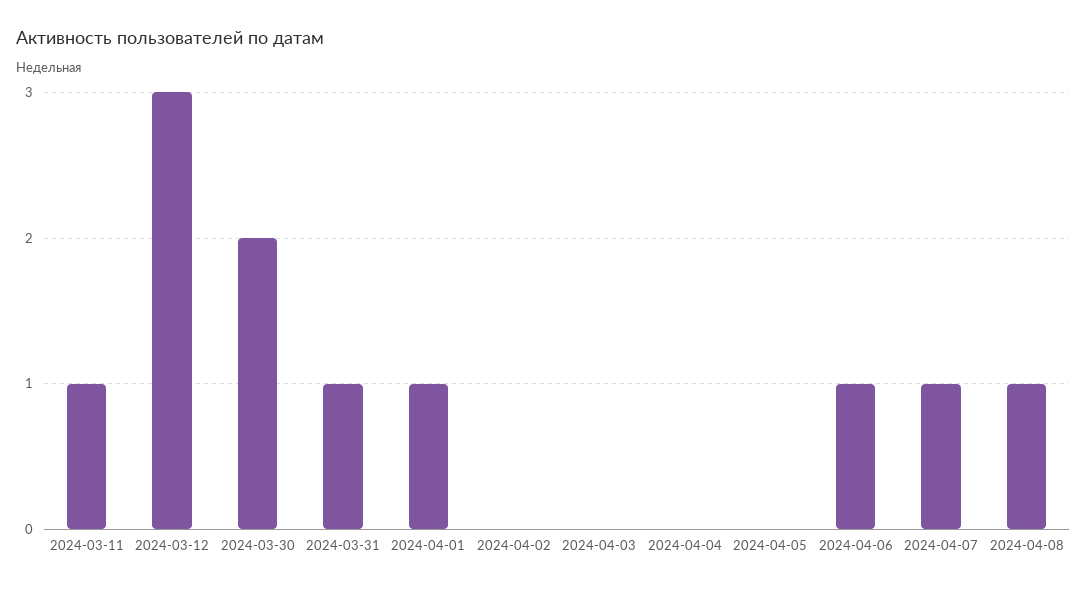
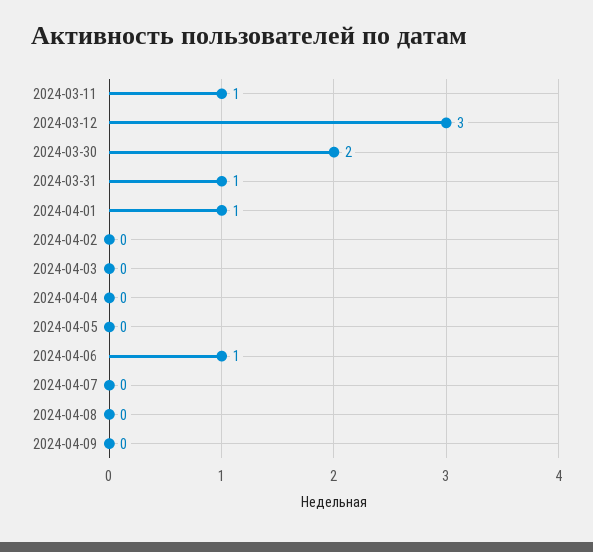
2024-04-07: 1 -> 0
2024-04-08: 1 -> 0
2024-04-09: none -> 0

